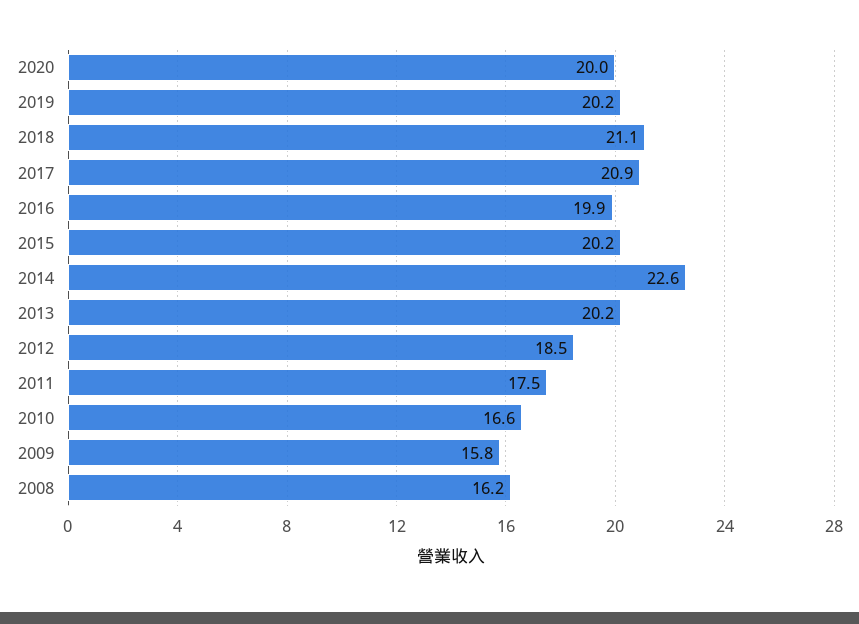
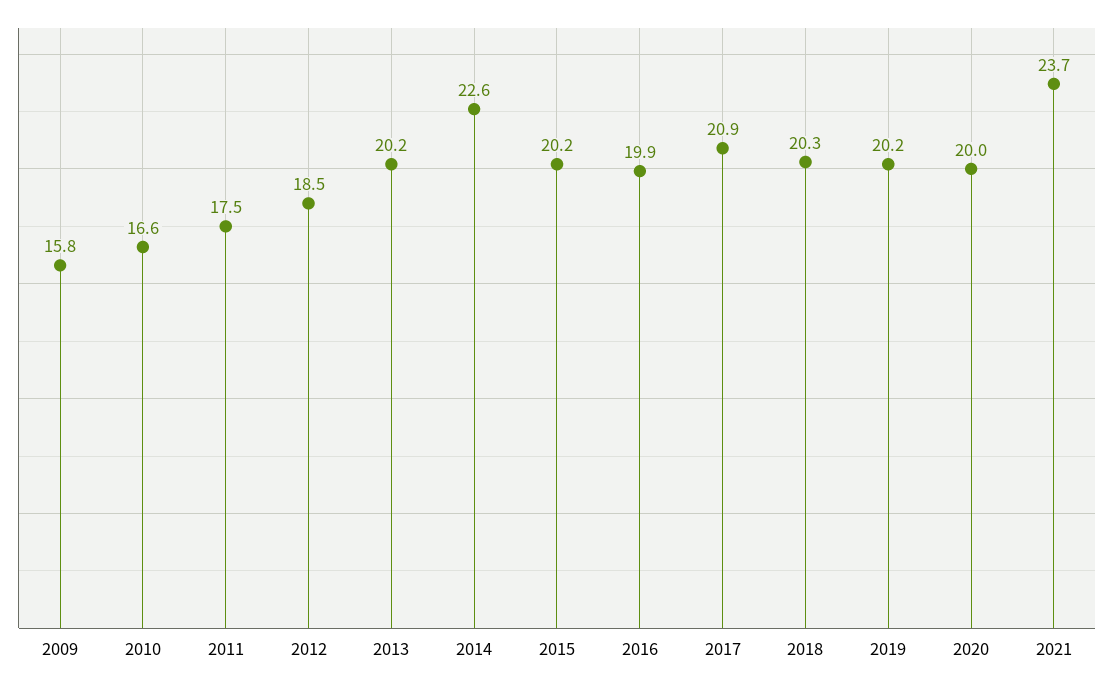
2018: 21.1 -> 20.3
2008: 16.2 -> none
2021: none -> 23.7

